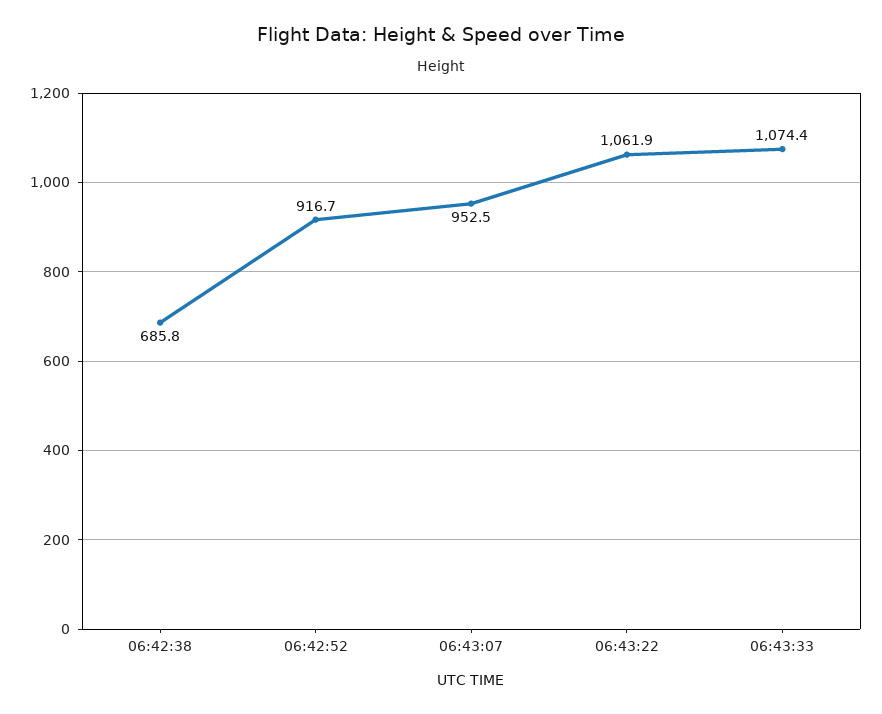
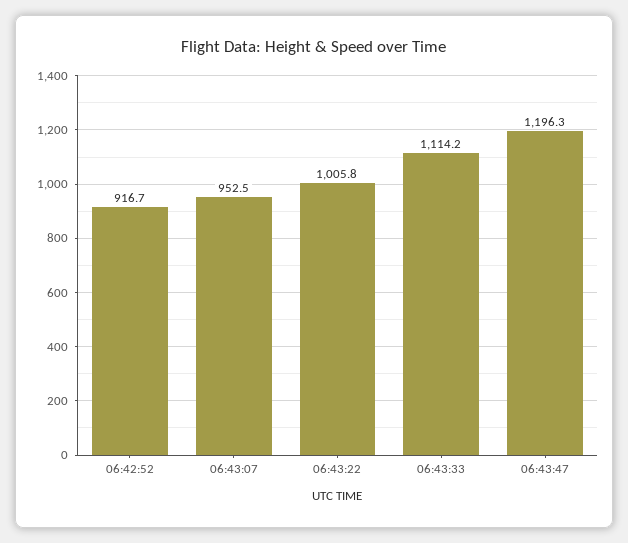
06:42:38: 685.8 -> none
06:43:22: 1061.9 -> 1005.8
06:43:33: 1074.4 -> 1114.2
06:43:47: none -> 1196.3

